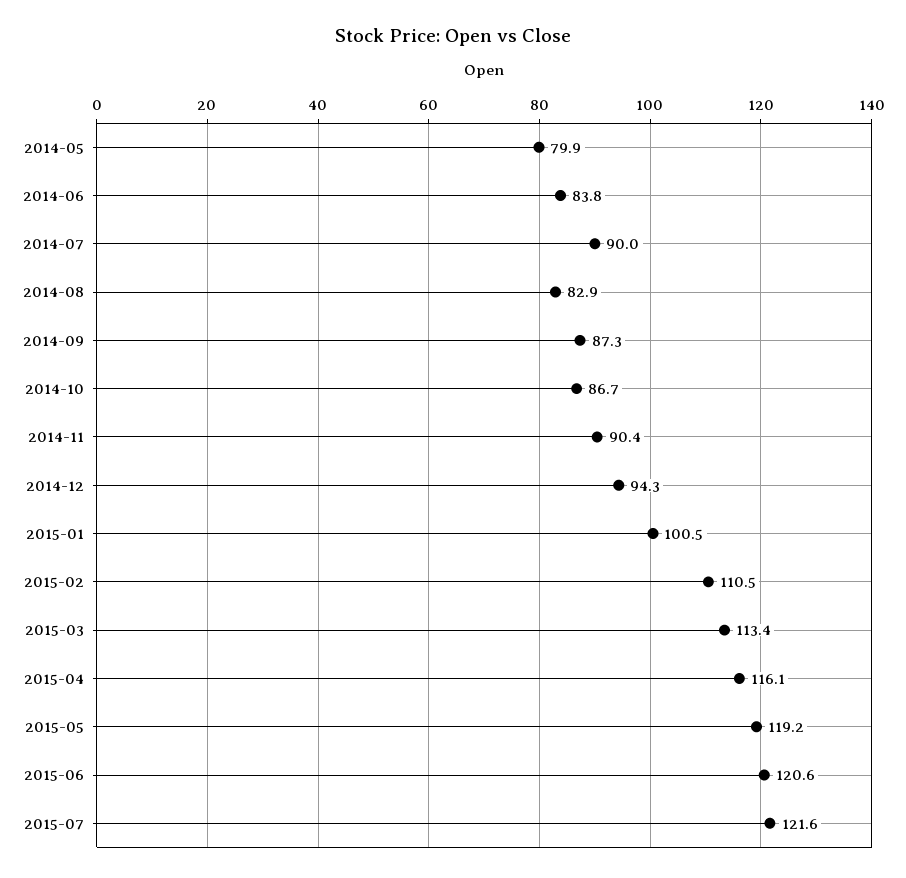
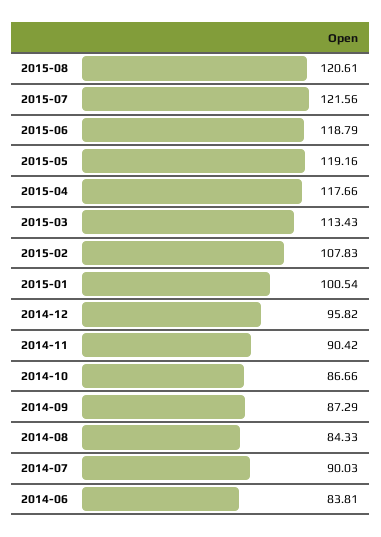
2014-05: 79.9 -> none
2014-08: 82.9 -> 84.33
2014-12: 94.3 -> 95.82
2015-02: 110.5 -> 107.83
2015-04: 116.1 -> 117.66
2015-06: 120.6 -> 118.79
2015-08: none -> 120.61

